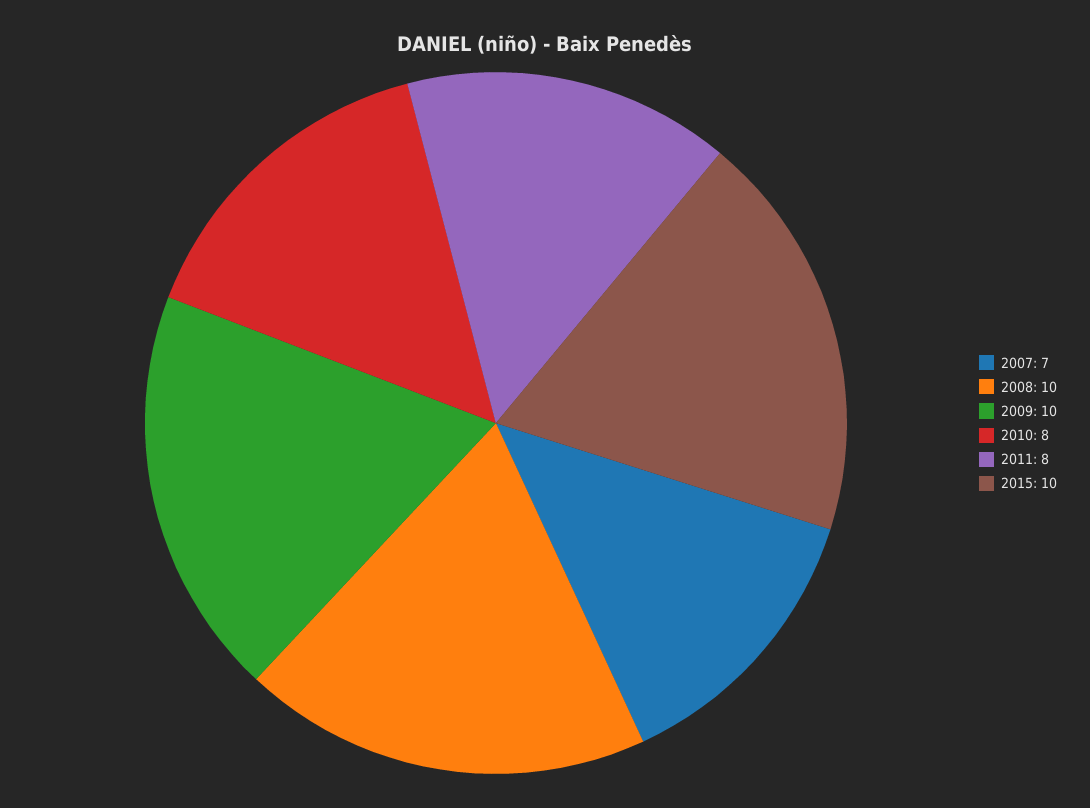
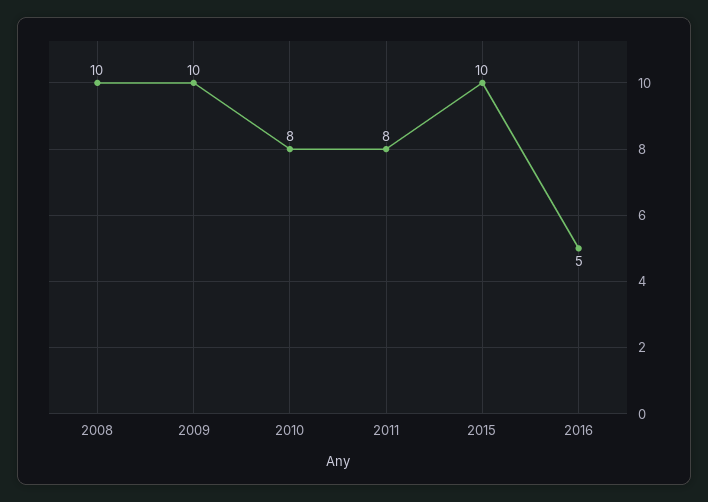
2007: 7 -> none
2016: none -> 5

